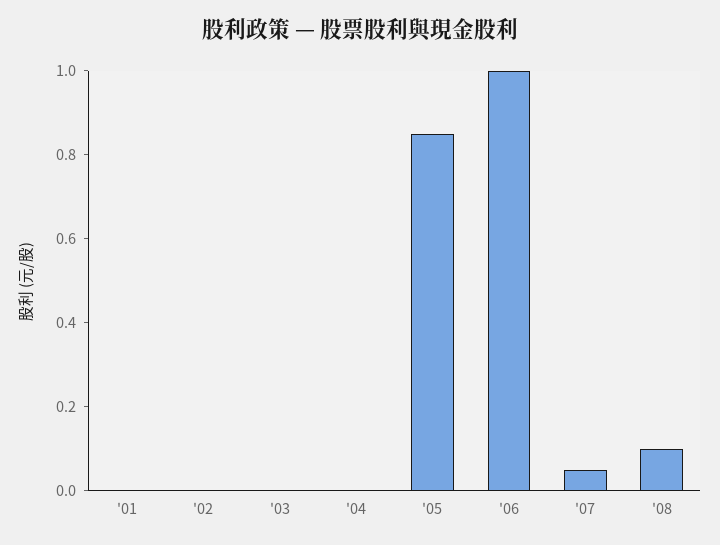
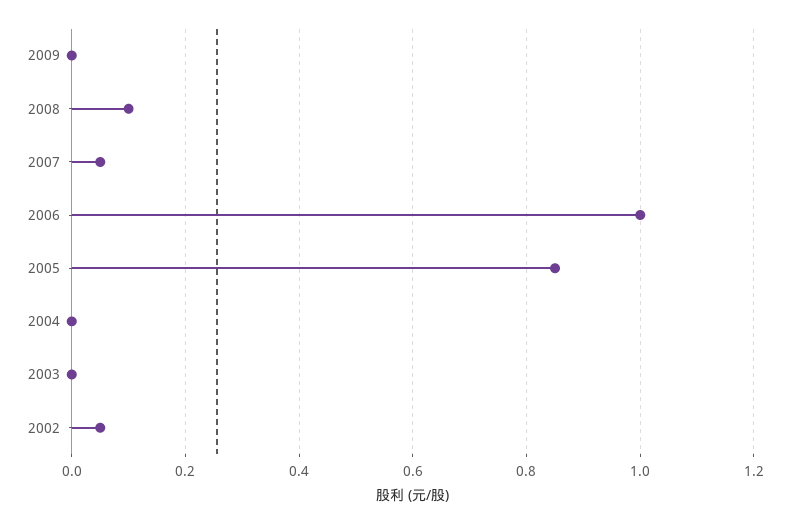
'01: 0 -> none
'02: 0 -> 0.05
2009: none -> 0

